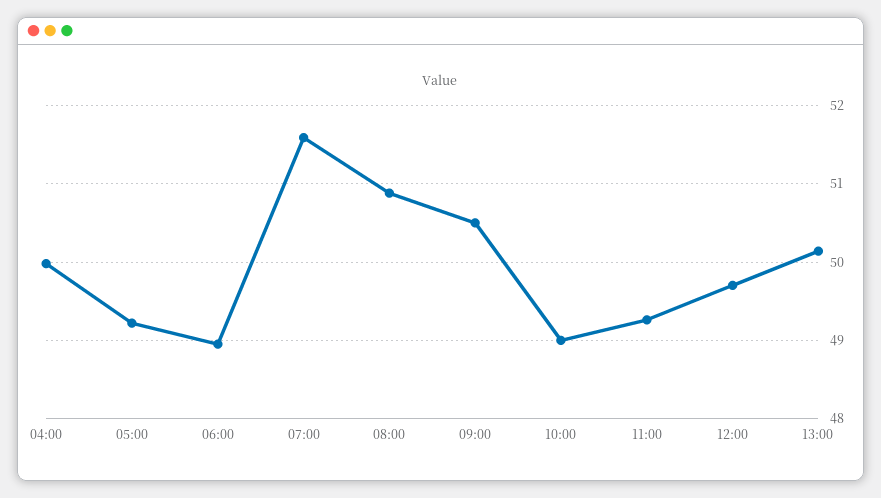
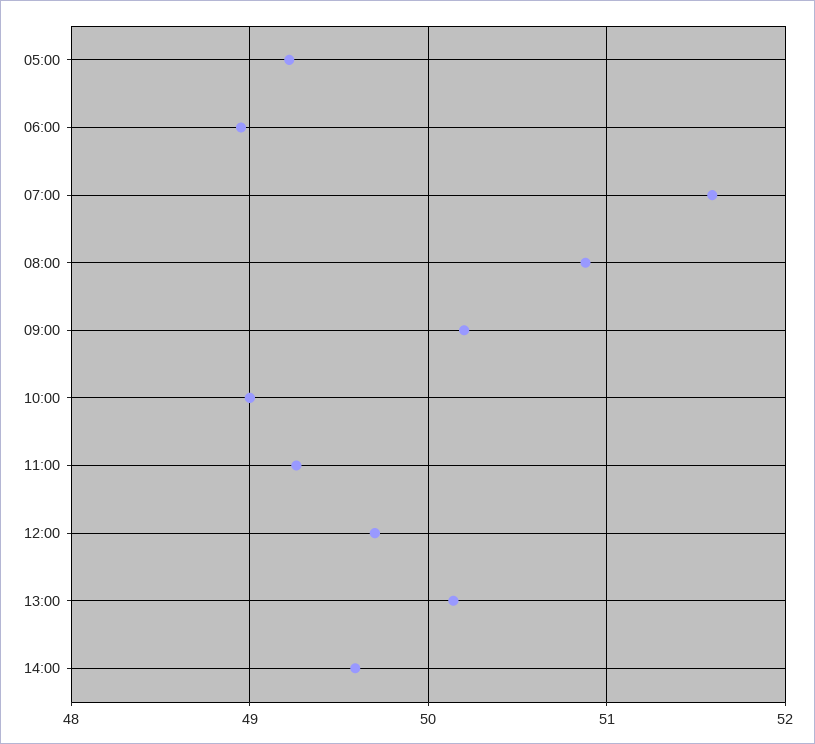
04:00: 50 -> none
09:00: 50.5 -> 50.2
14:00: none -> 49.6

